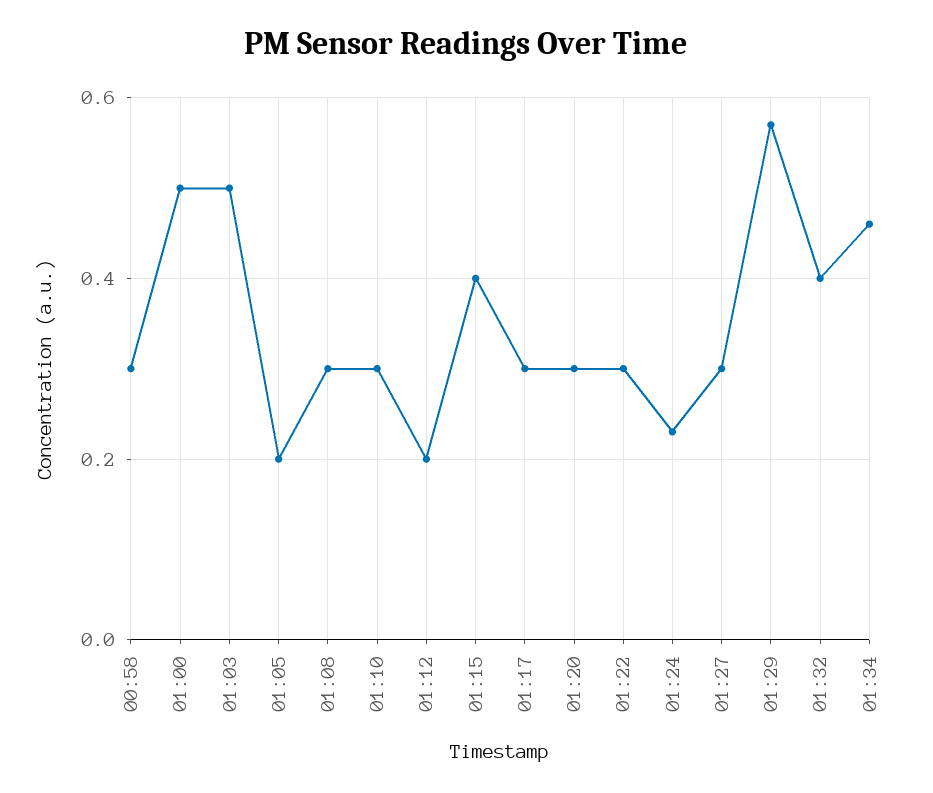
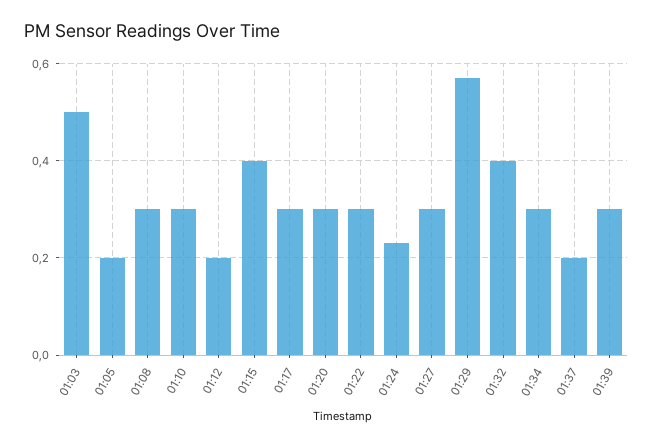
00:58: 0.3 -> none
01:00: 0.5 -> none
01:34: 0.45 -> 0.3
01:37: none -> 0.2
01:39: none -> 0.3

